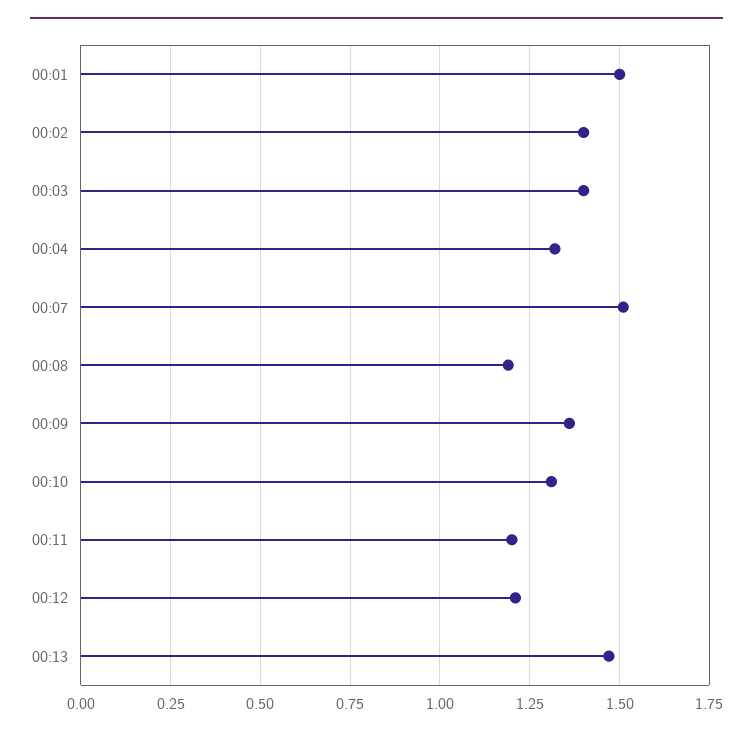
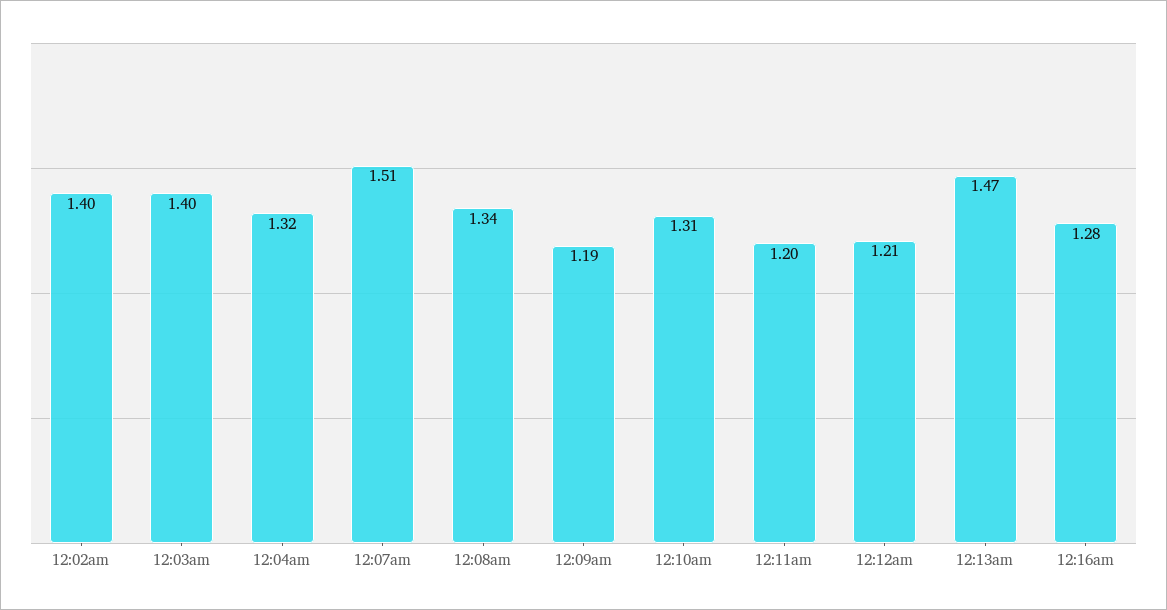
00:01: 1.5 -> none
00:08: 1.2 -> 1.34
00:09: 1.35 -> 1.19
12:16am: none -> 1.28

